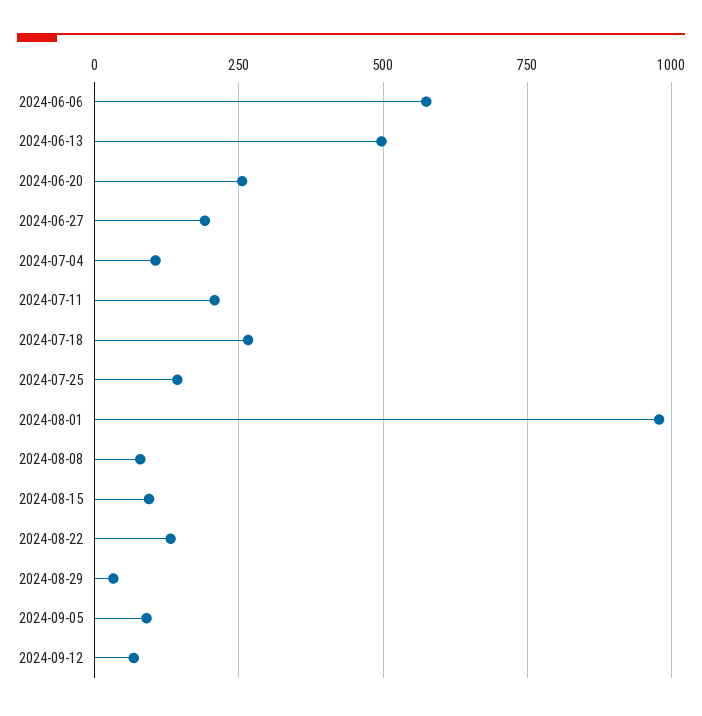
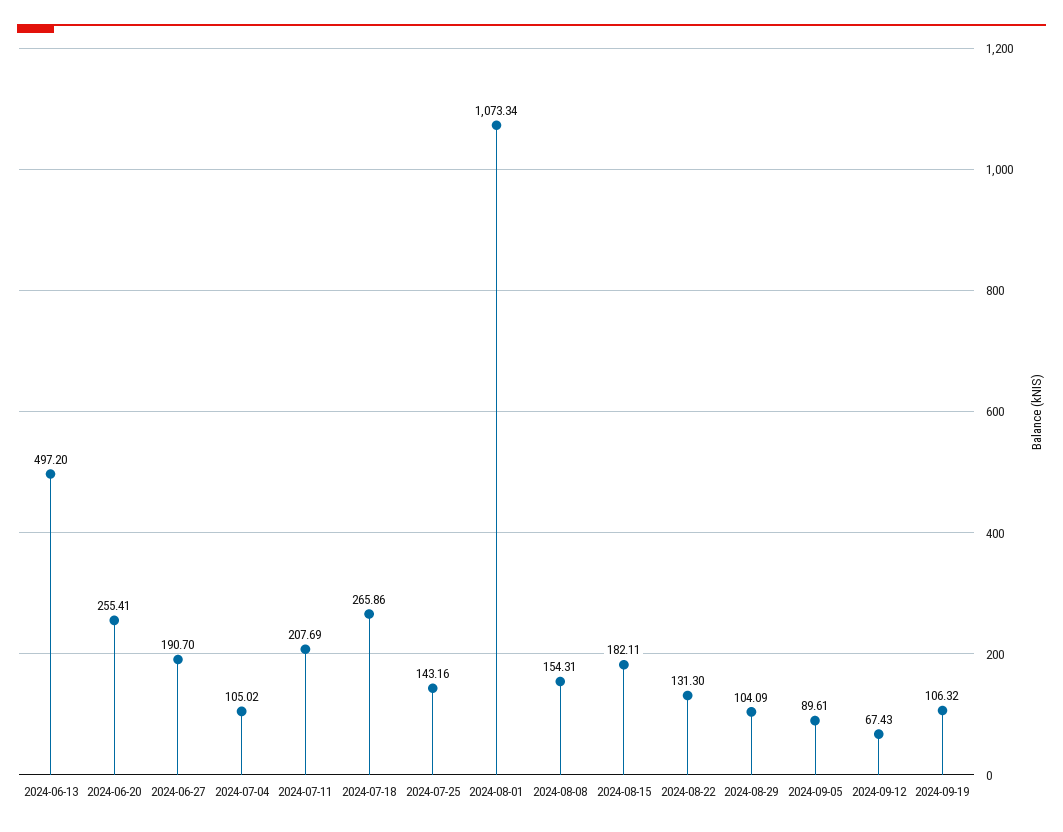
2024-06-06: 575 -> none
2024-08-01: 975 -> 1073.34
2024-08-08: 75 -> 154.31
2024-08-15: 100 -> 182.11
2024-08-29: 25 -> 104.09
2024-09-19: none -> 106.32

